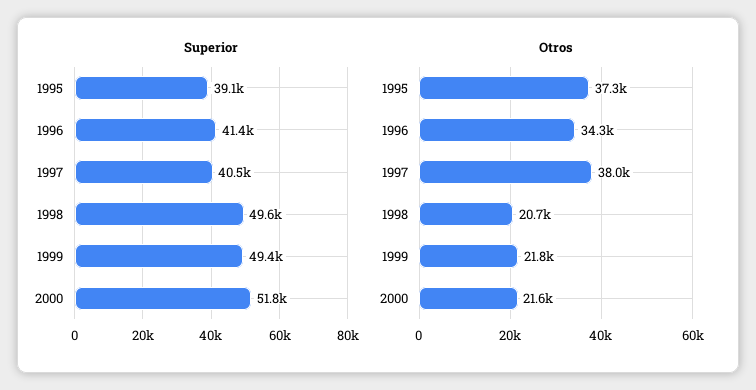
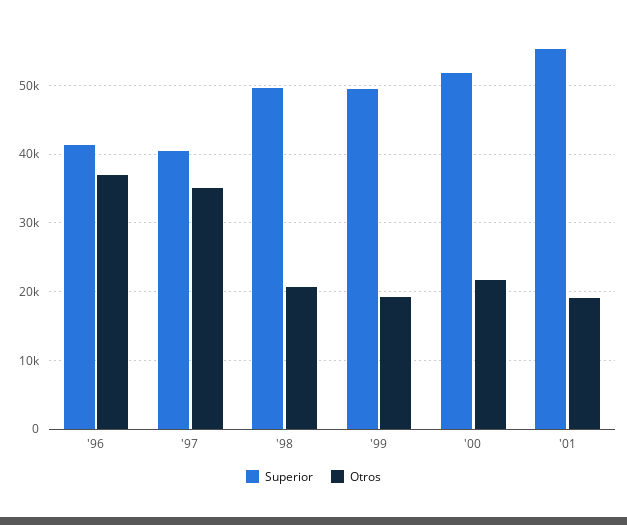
Superior, 1995: 39100 -> none
Otros, 1995: 37300 -> none
Otros, 1996: 34300 -> 37000
Otros, 1997: 38000 -> 35000
Otros, 1999: 21800 -> 19000
Superior, '01: none -> 55000
Otros, '01: none -> 19000

